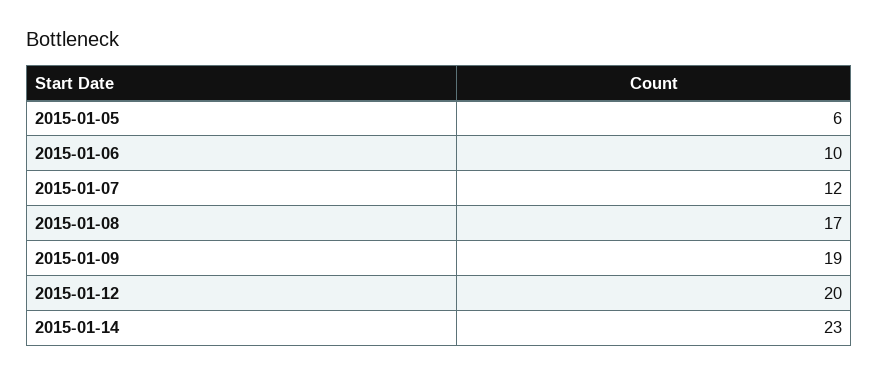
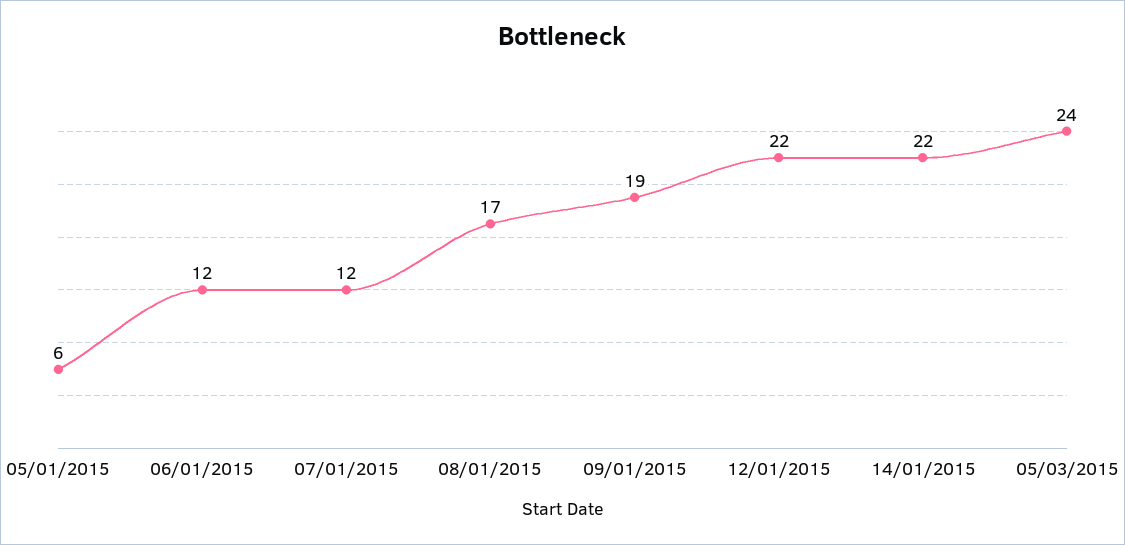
2015-01-06: 10 -> 12
2015-01-12: 20 -> 22
2015-01-14: 23 -> 22
05/03/2015: none -> 24

